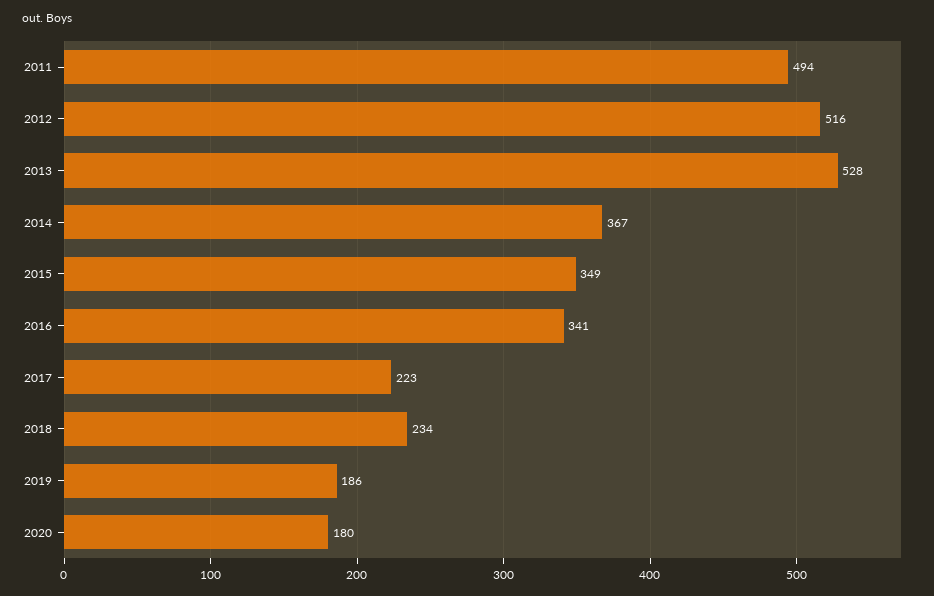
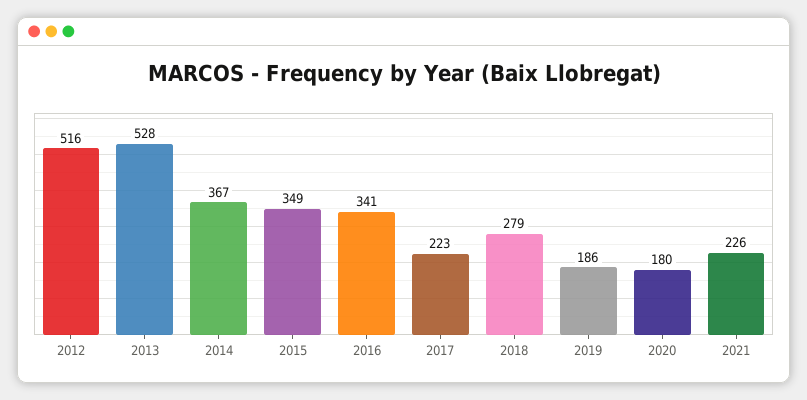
2011: 494 -> none
2018: 234 -> 279
2021: none -> 226

